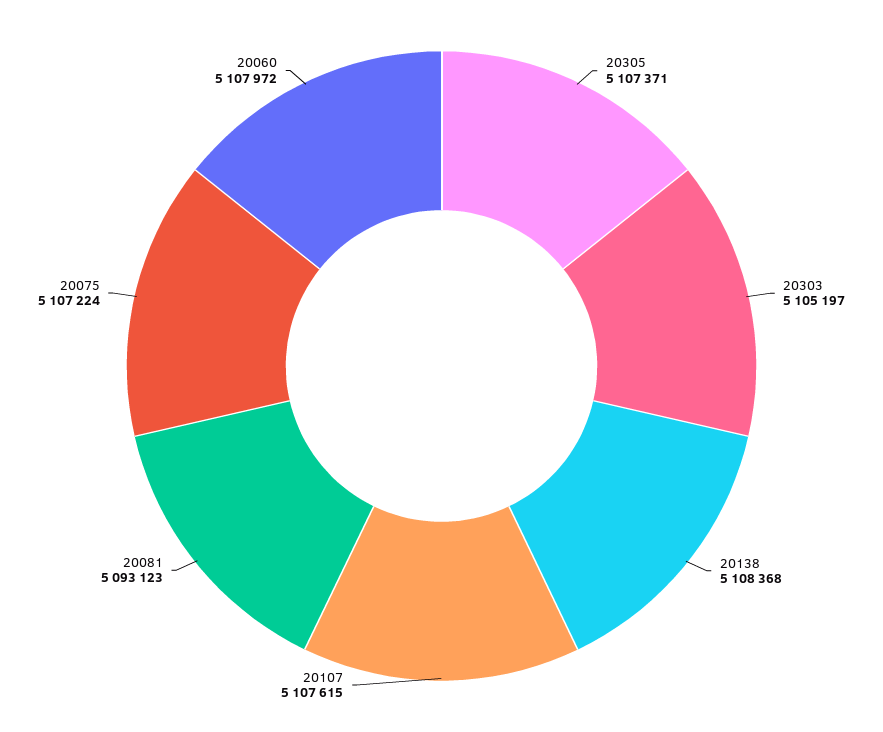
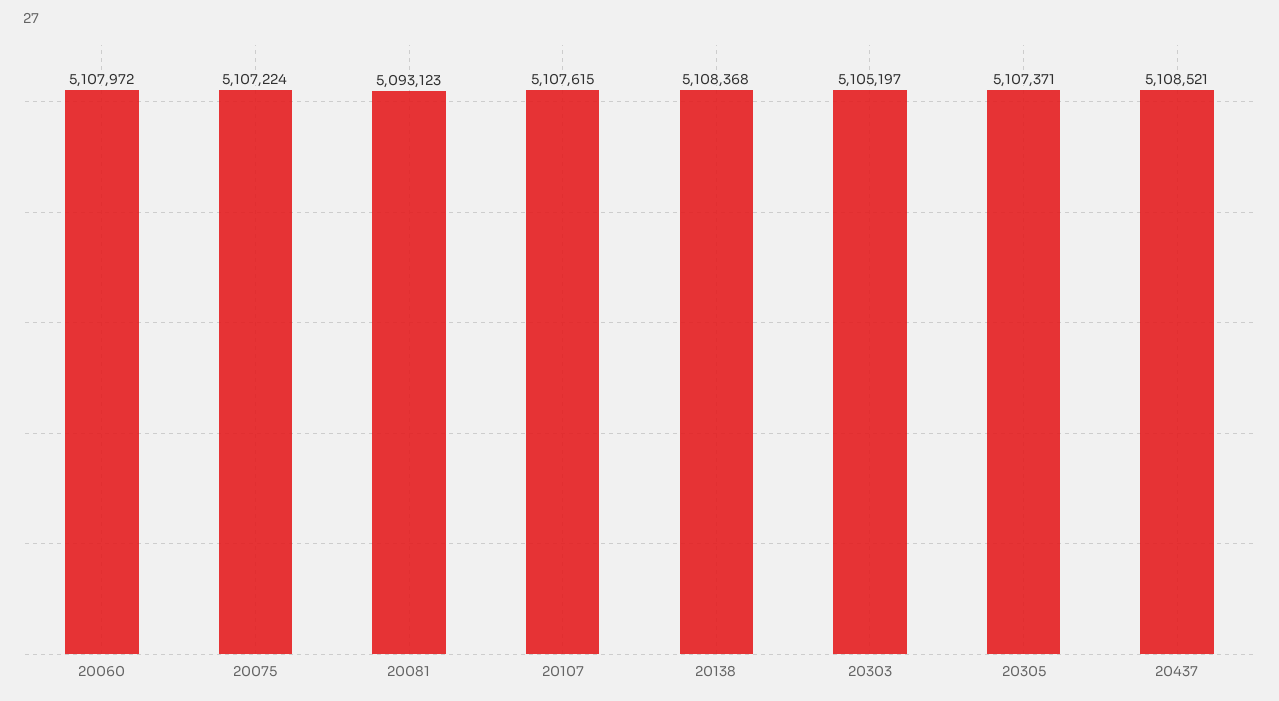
20437: none -> 5108521

